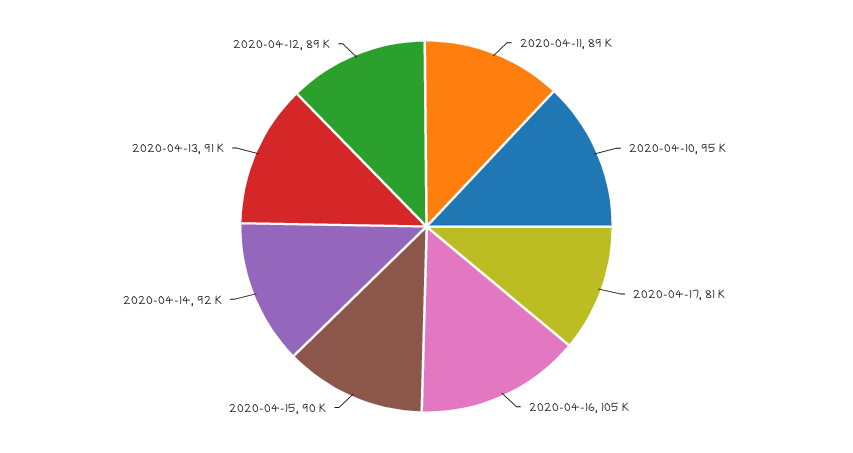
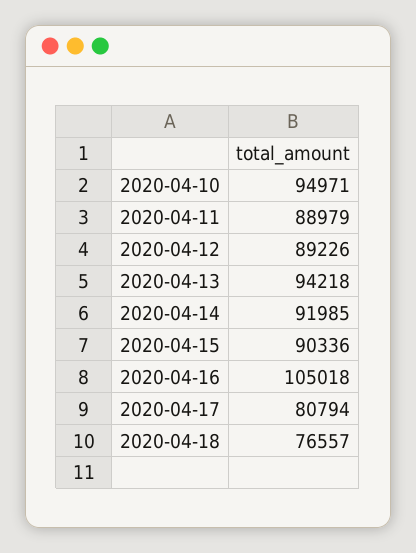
2020-04-13: 91000 -> 94218
2020-04-18: none -> 76557

